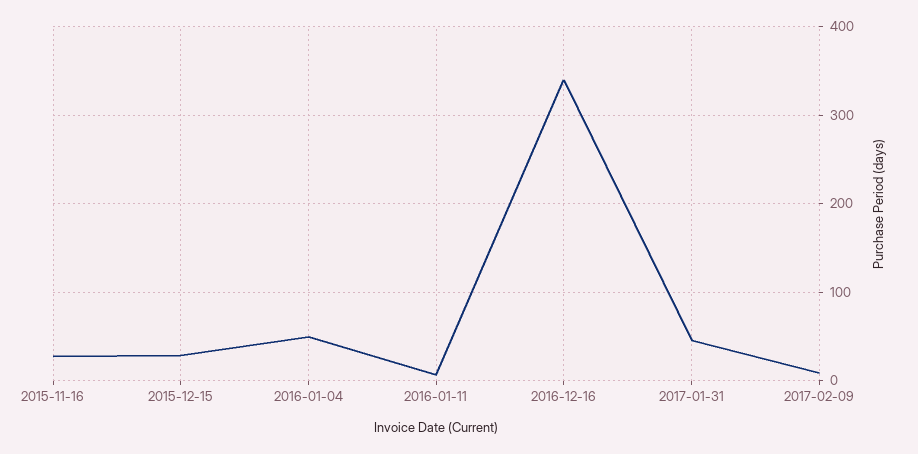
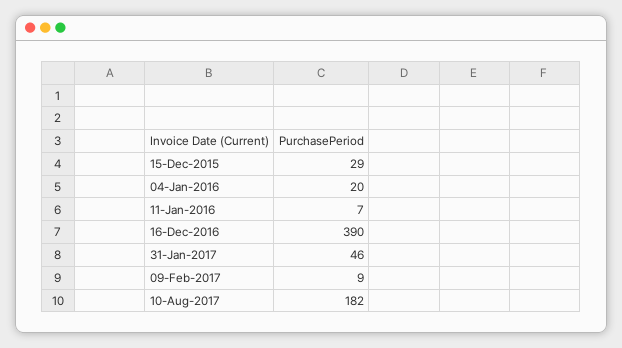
2015-11-16: 30 -> none
2016-01-04: 50 -> 20
2016-12-16: 340 -> 390
10-Aug-2017: none -> 182

